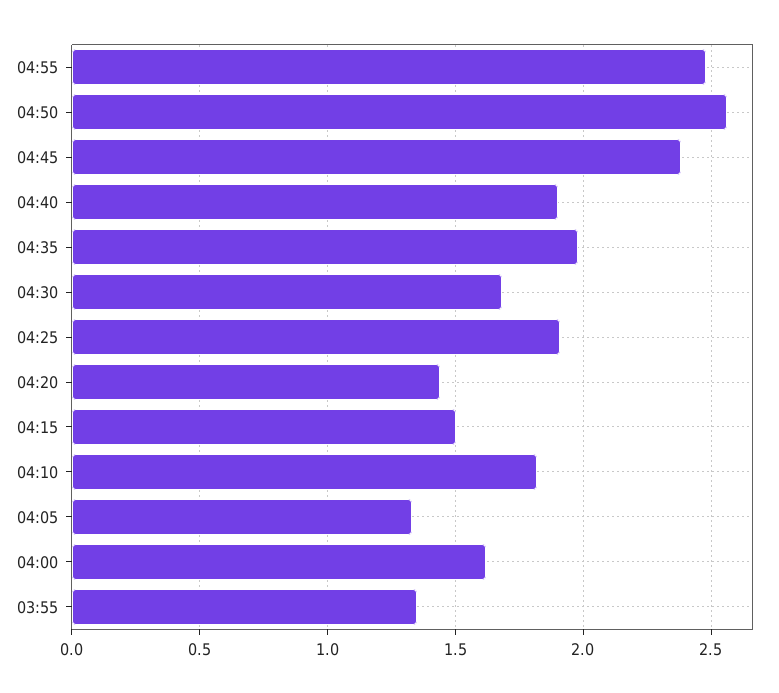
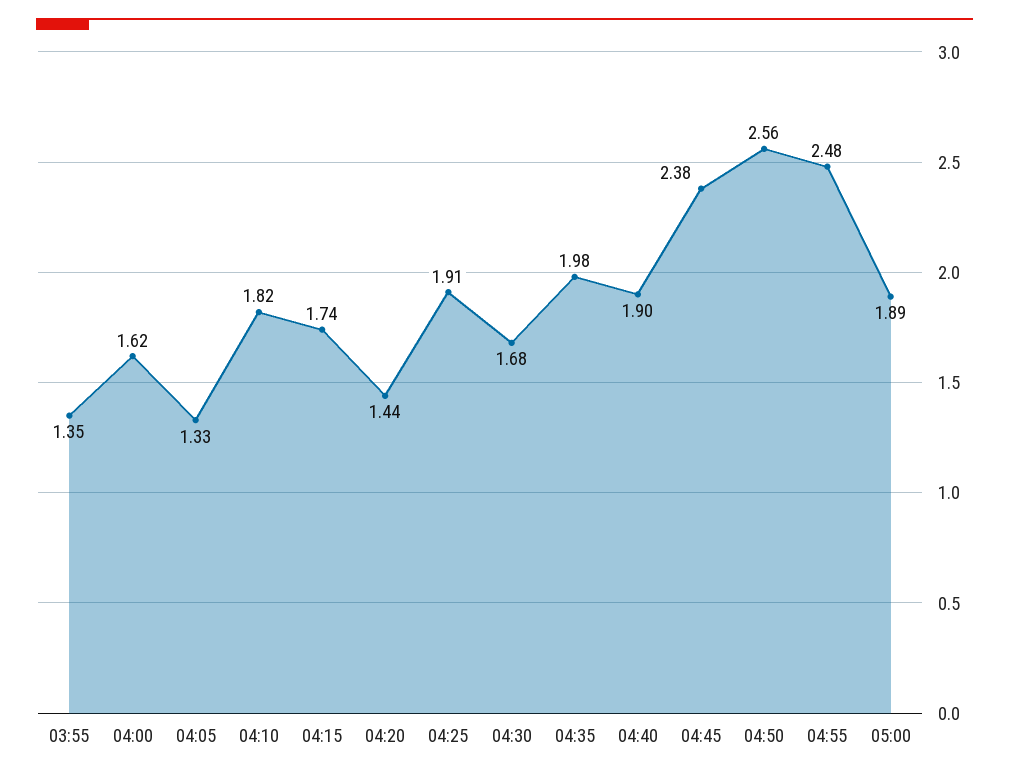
04:15: 1.5 -> 1.74
05:00: none -> 1.89

